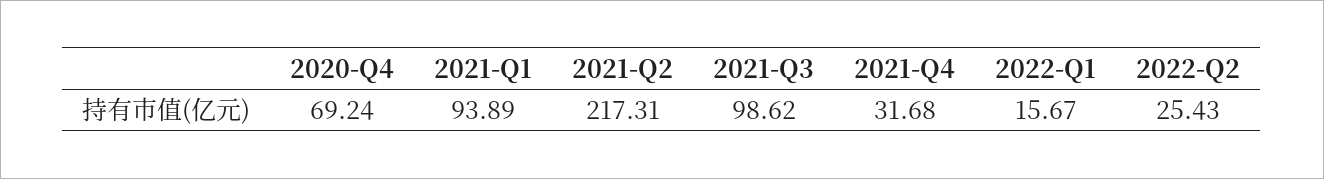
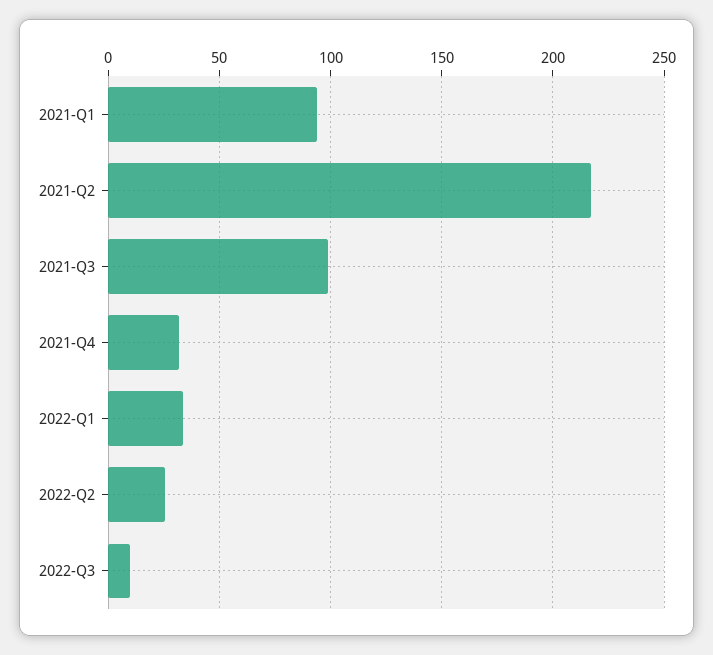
2020-Q4: 69.24 -> none
2022-Q1: 15.67 -> 35
2022-Q3: none -> 10

